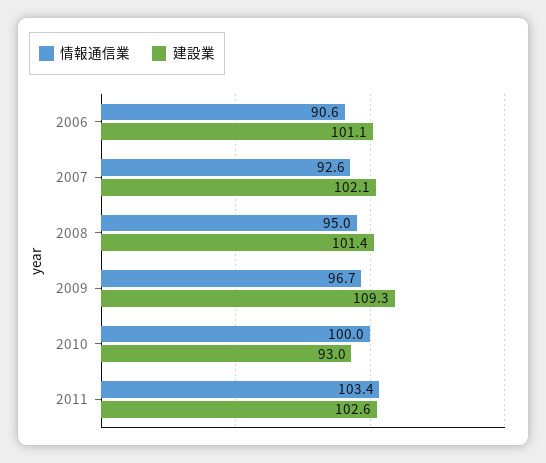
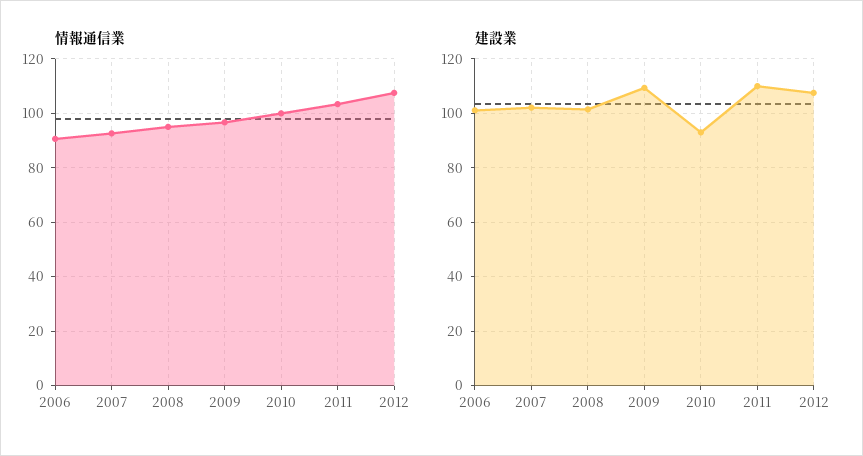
建設業, 2011: 102.6 -> 110
情報通信業, 2012: none -> 107.5
建設業, 2012: none -> 107.5

